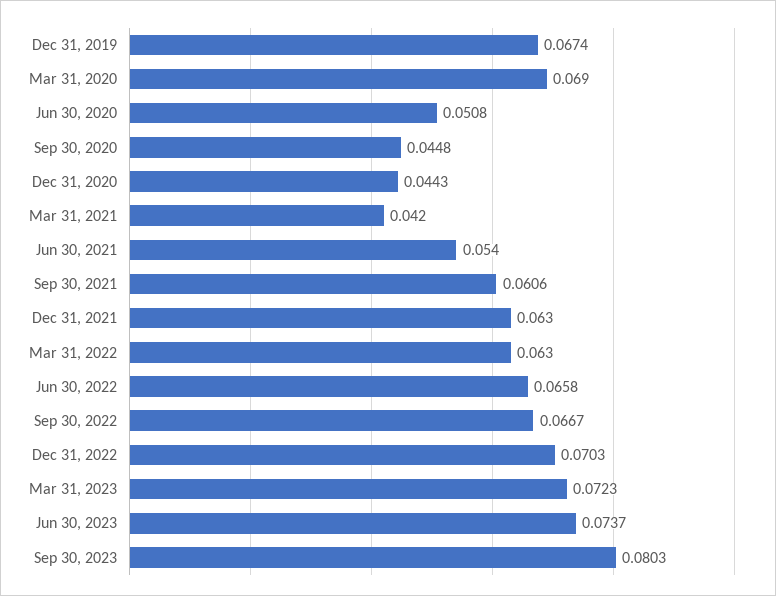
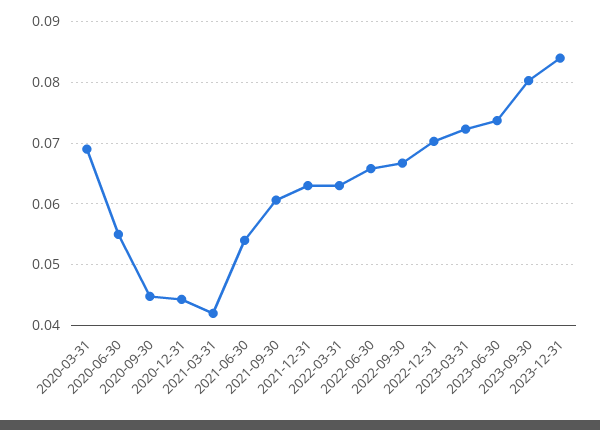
Dec 31, 2019: 0.0674 -> none
Jun 30, 2020: 0.0508 -> 0.055
2023-12-31: none -> 0.084

